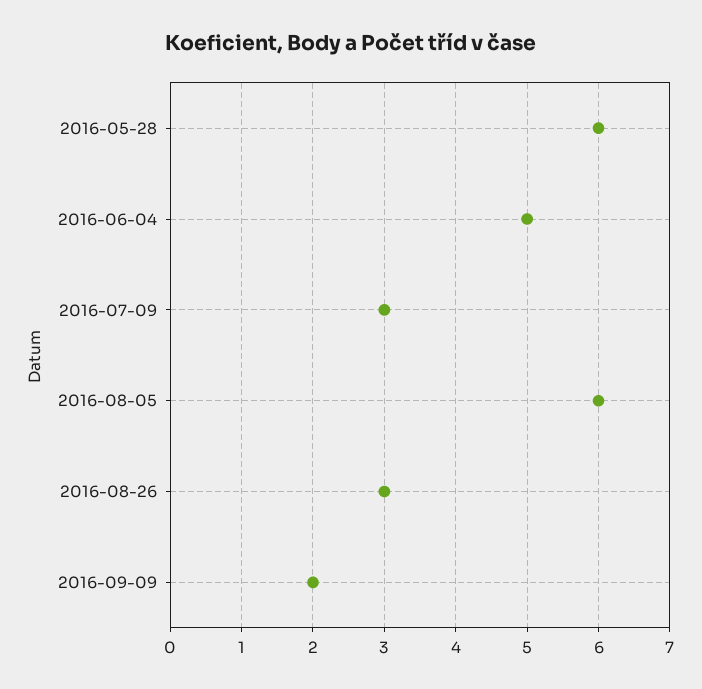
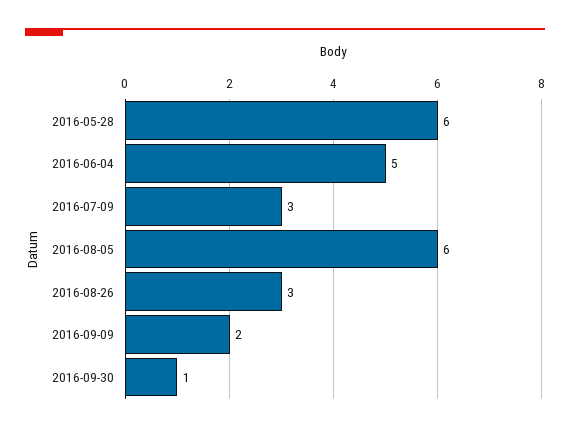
2016-09-30: none -> 1

